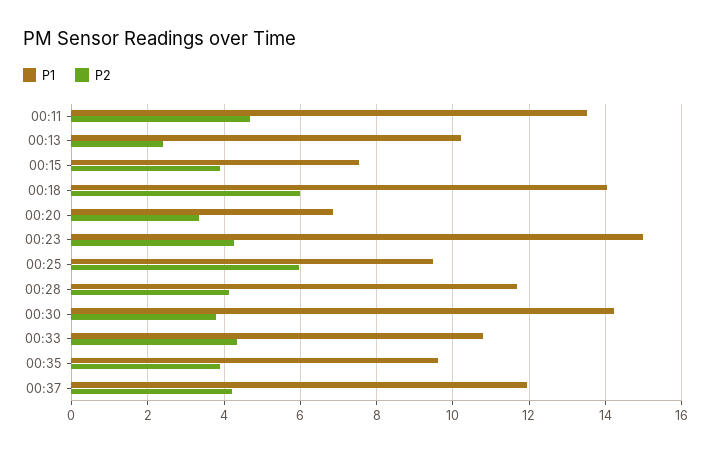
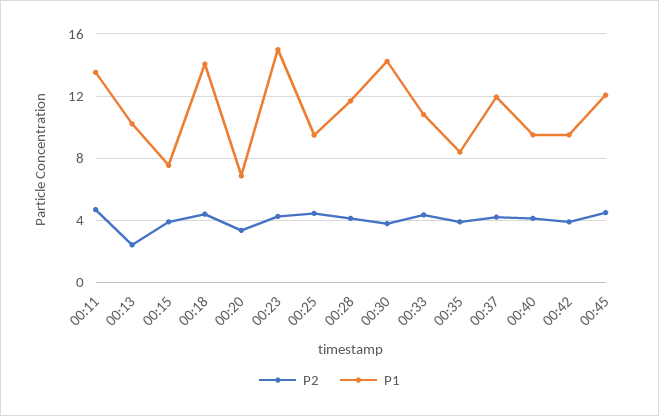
P2, 00:18: 6 -> 4.5
P2, 00:25: 6 -> 4.5
P1, 00:35: 9.6 -> 8.5
P2, 00:40: none -> 4
P1, 00:40: none -> 9.5
P2, 00:42: none -> 4
P1, 00:42: none -> 9.5
P2, 00:45: none -> 4.5
P1, 00:45: none -> 12

